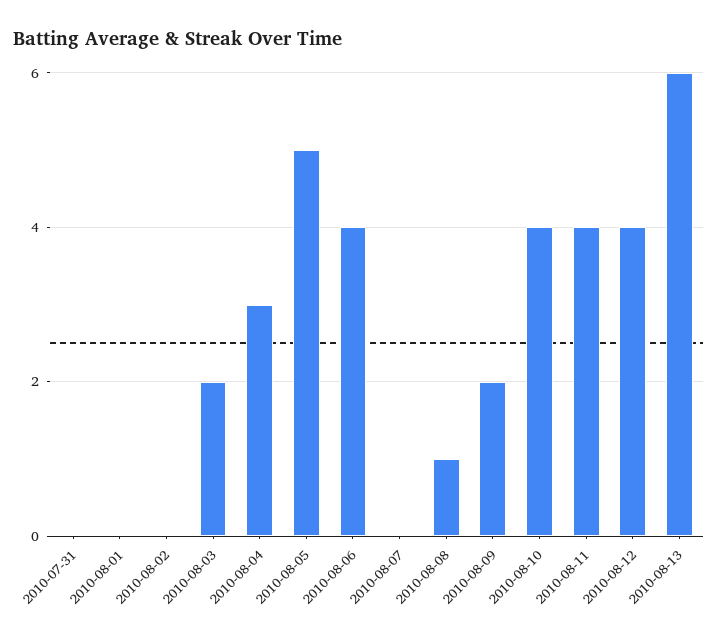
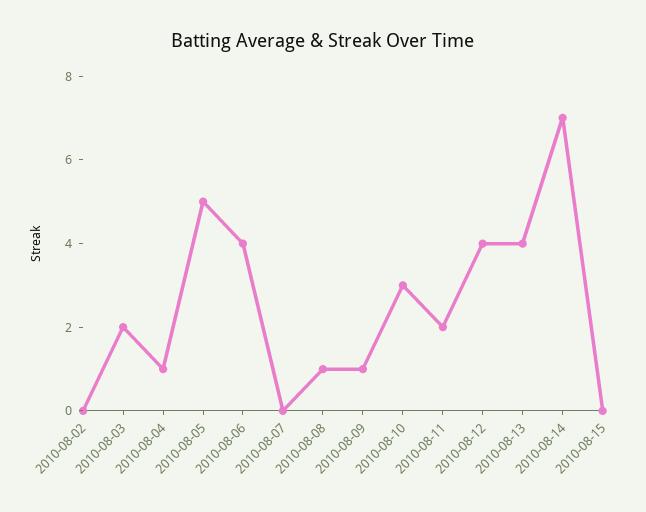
2010-07-31: 0 -> none
2010-08-01: 0 -> none
2010-08-04: 3 -> 1
2010-08-09: 2 -> 1
2010-08-10: 4 -> 3
2010-08-11: 4 -> 2
2010-08-13: 6 -> 4
2010-08-14: none -> 7
2010-08-15: none -> 0

